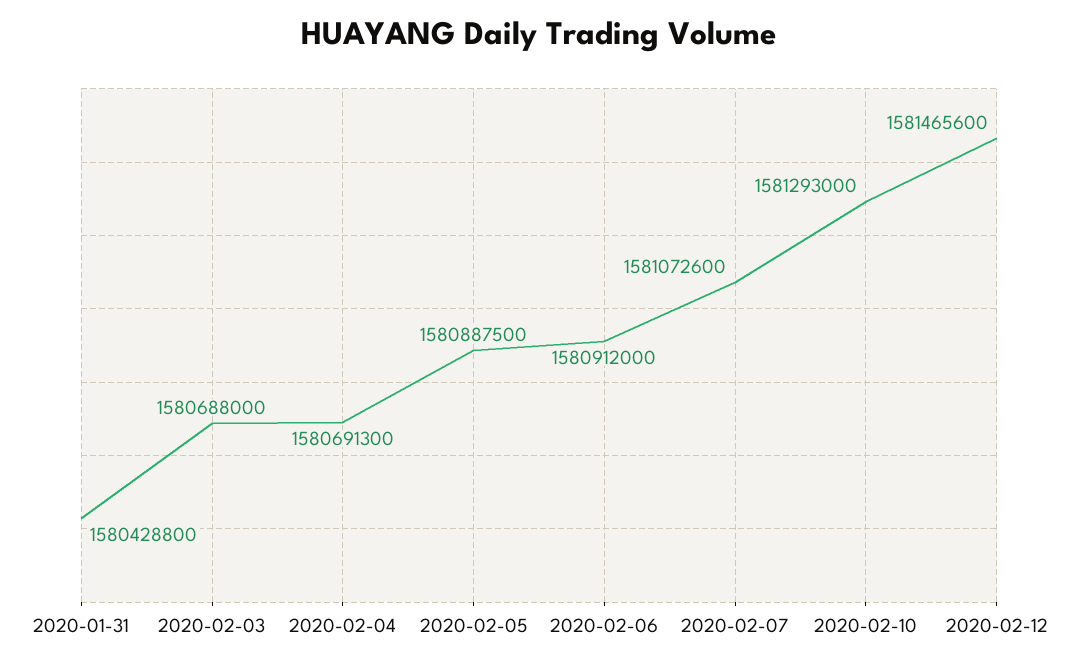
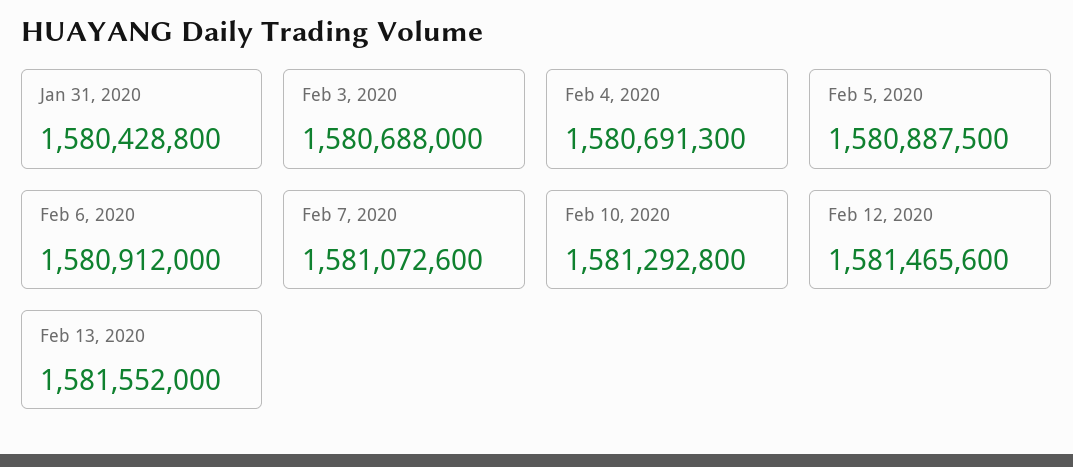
2020-02-10: 1581293000 -> 1581292800
Feb 13, 2020: none -> 1581552000

